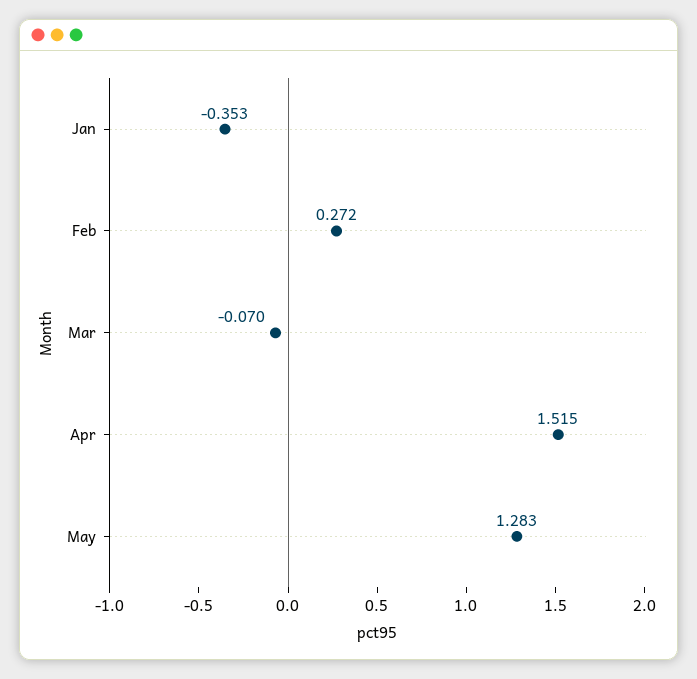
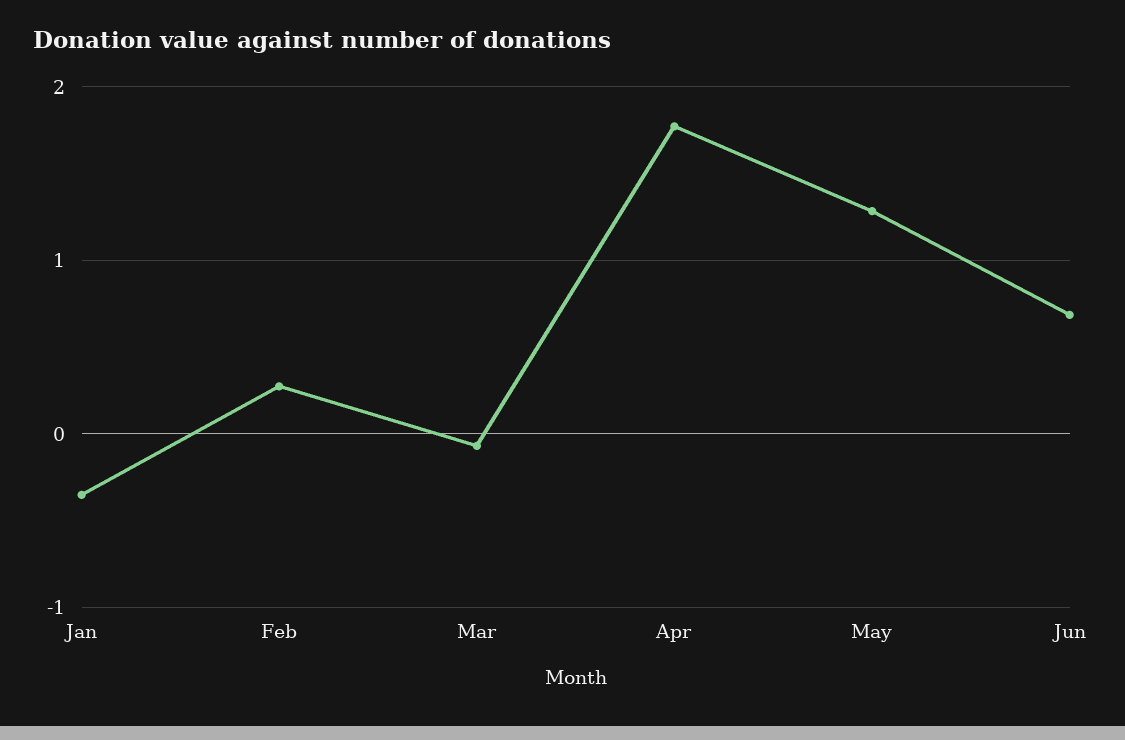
Apr: 1.515 -> 1.8
Jun: none -> 0.7

